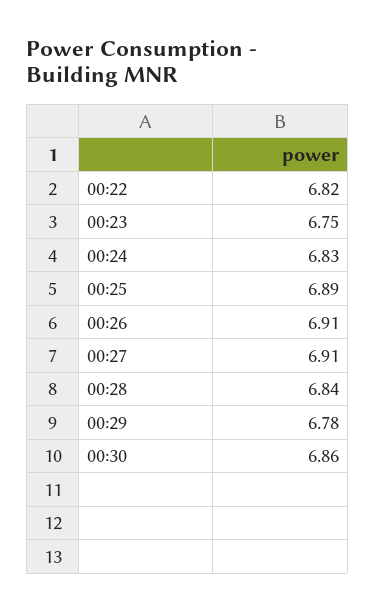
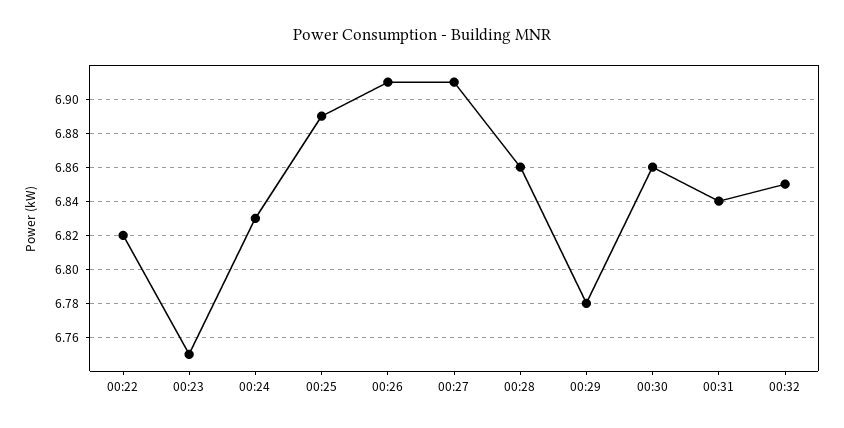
00:28: 6.84 -> 6.86
00:31: none -> 6.84
00:32: none -> 6.85

